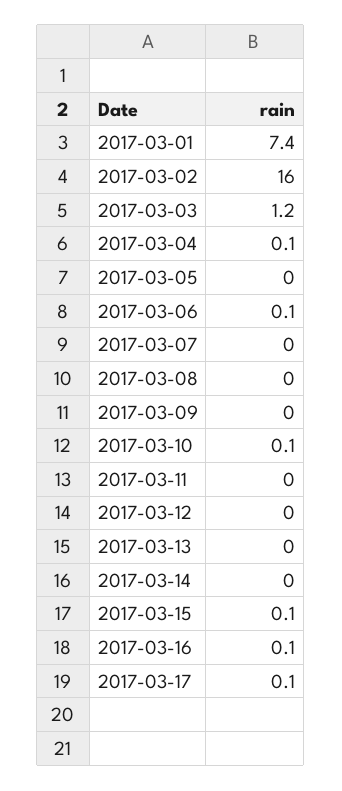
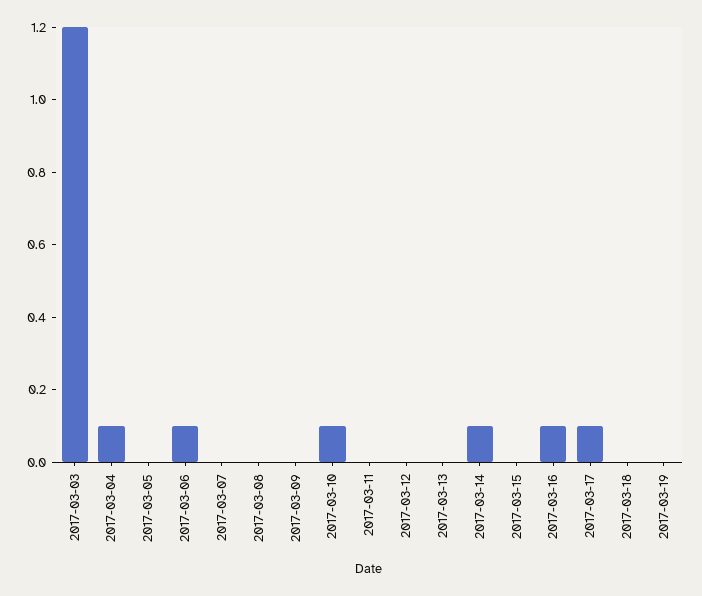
2017-03-01: 7.4 -> none
2017-03-02: 16 -> none
2017-03-14: 0 -> 0.1
2017-03-15: 0.1 -> 0
2017-03-18: none -> 0
2017-03-19: none -> 0

